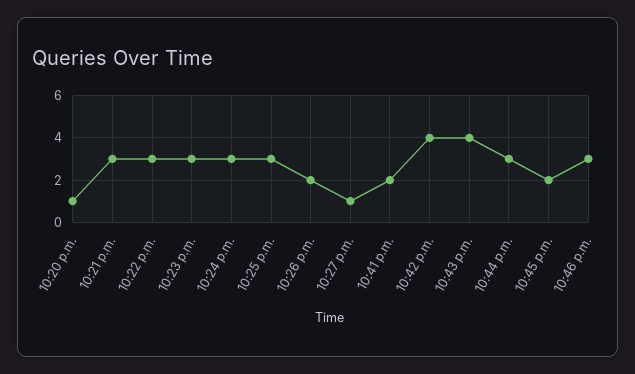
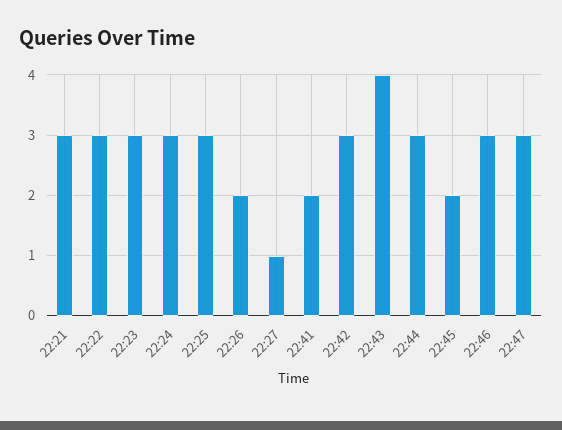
10:20 p.m.: 1 -> none
10:42 p.m.: 4 -> 3
22:47: none -> 3

